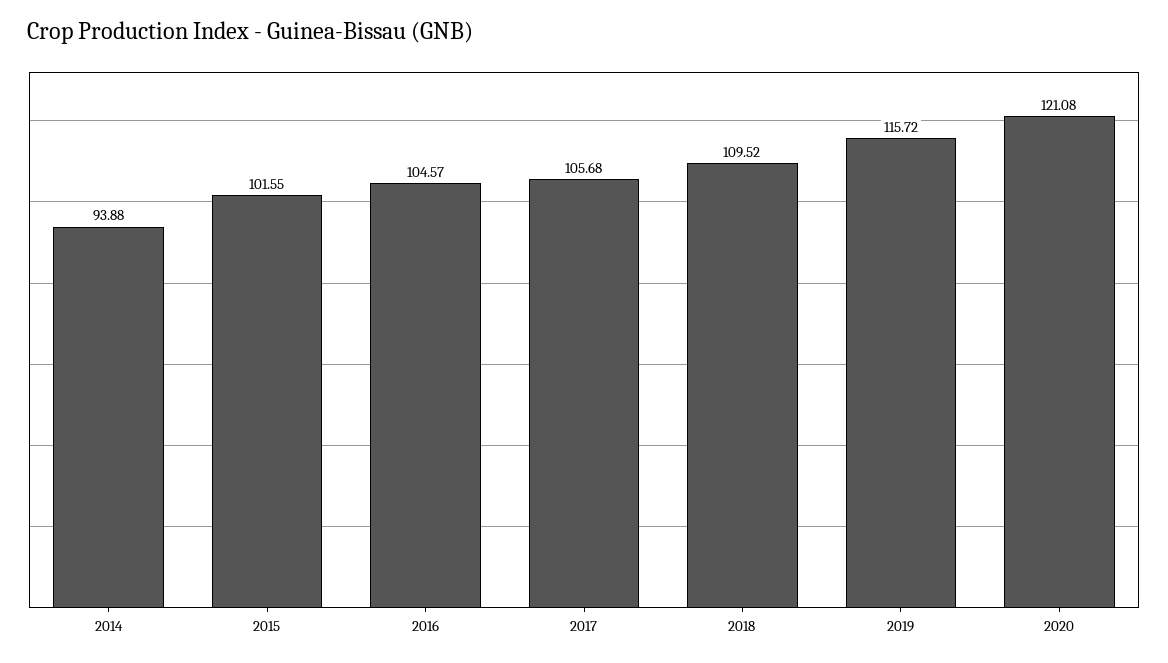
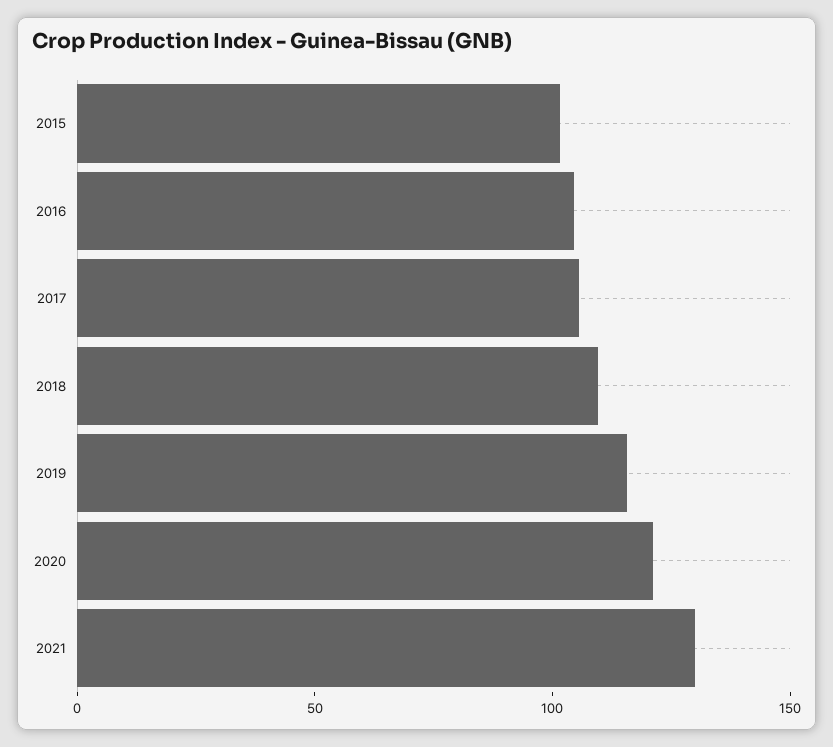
2014: 93.88 -> none
2021: none -> 130

